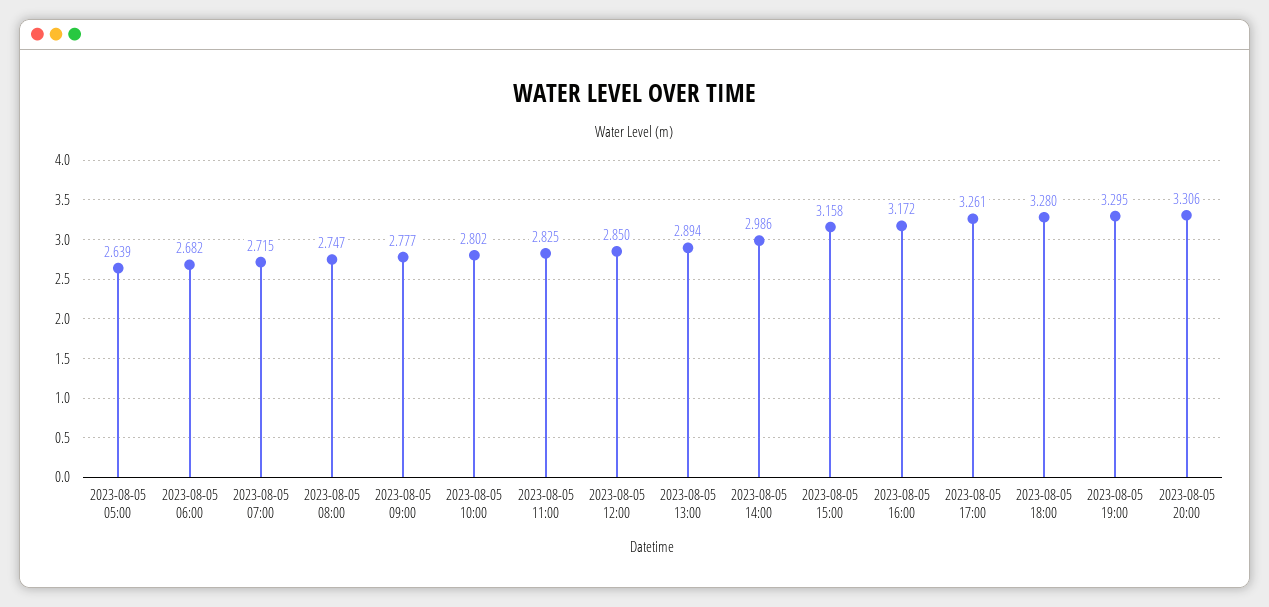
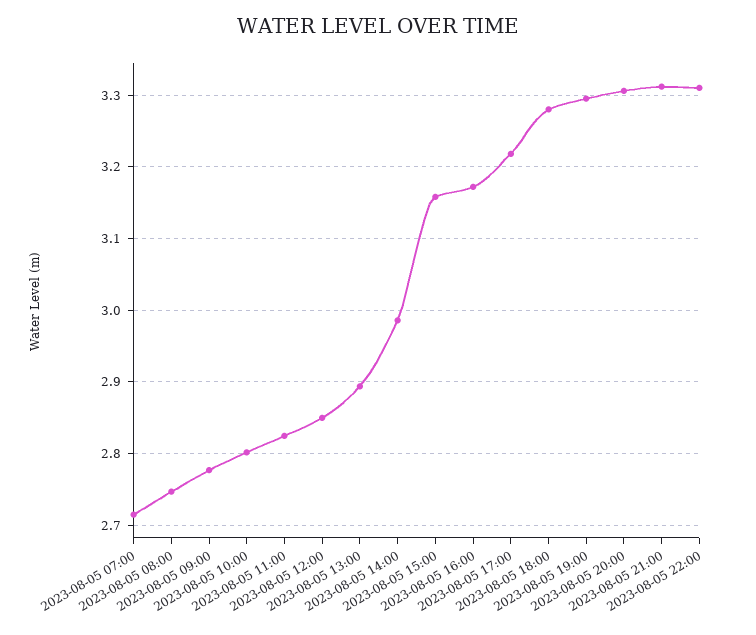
2023-08-05 05:00: 2.639 -> none
2023-08-05 06:00: 2.682 -> none
2023-08-05 17:00: 3.261 -> 3.22
2023-08-05 21:00: none -> 3.31
2023-08-05 22:00: none -> 3.31

